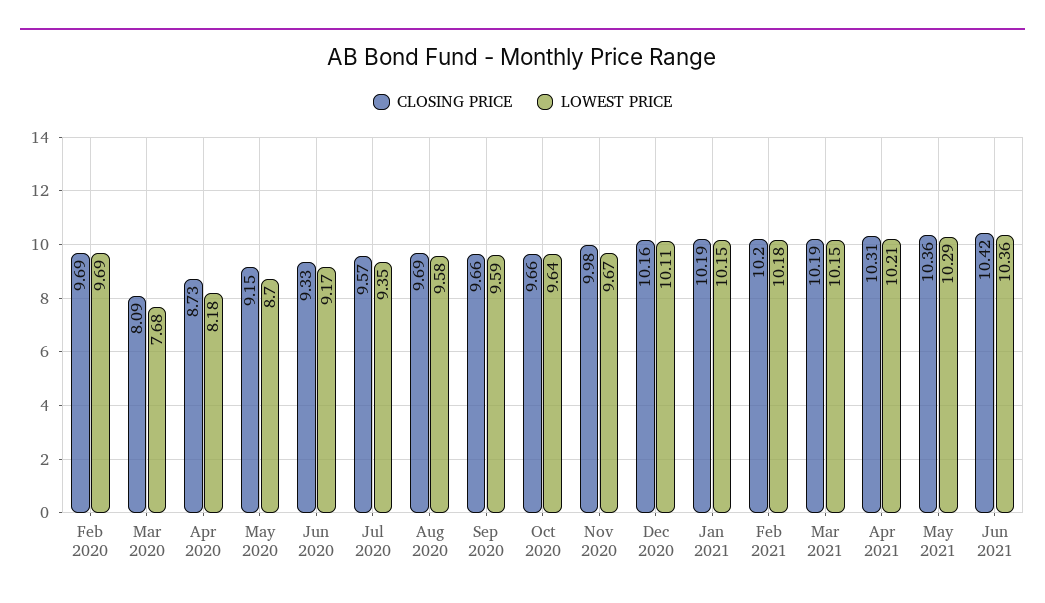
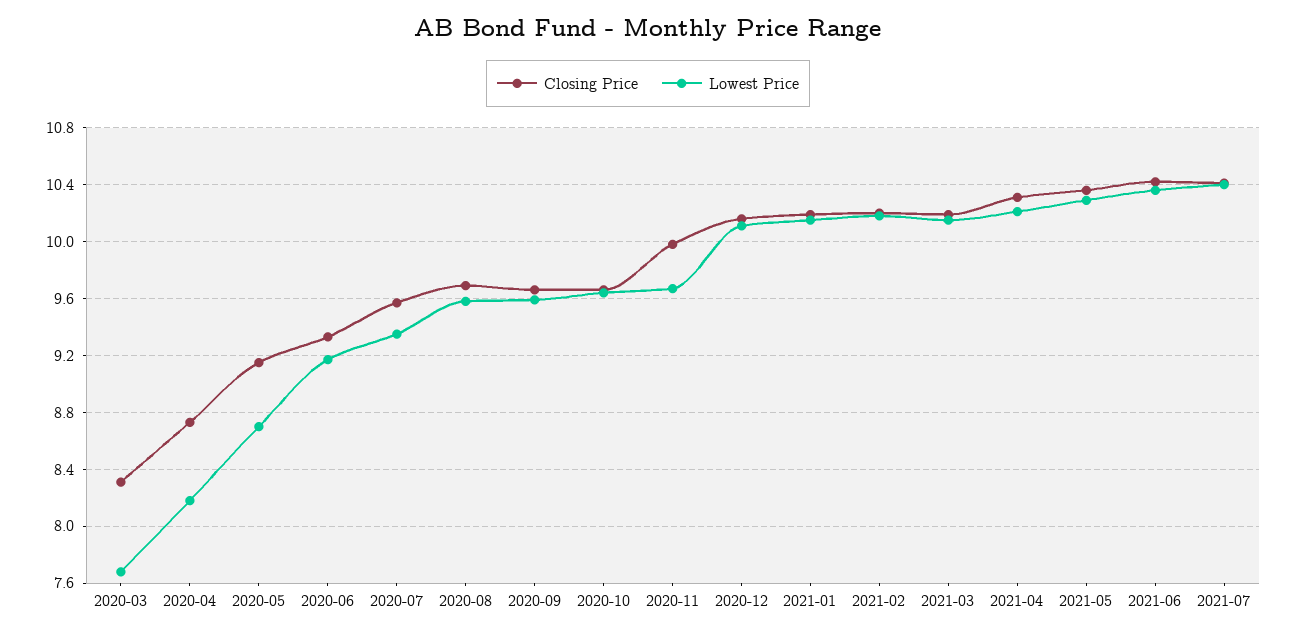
CLOSING PRICE, Feb 2020: 9.69 -> none
LOWEST PRICE, Feb 2020: 9.69 -> none
CLOSING PRICE, Mar 2020: 8.09 -> 8.3
CLOSING PRICE, 2021-07: none -> 10.4
LOWEST PRICE, 2021-07: none -> 10.4

